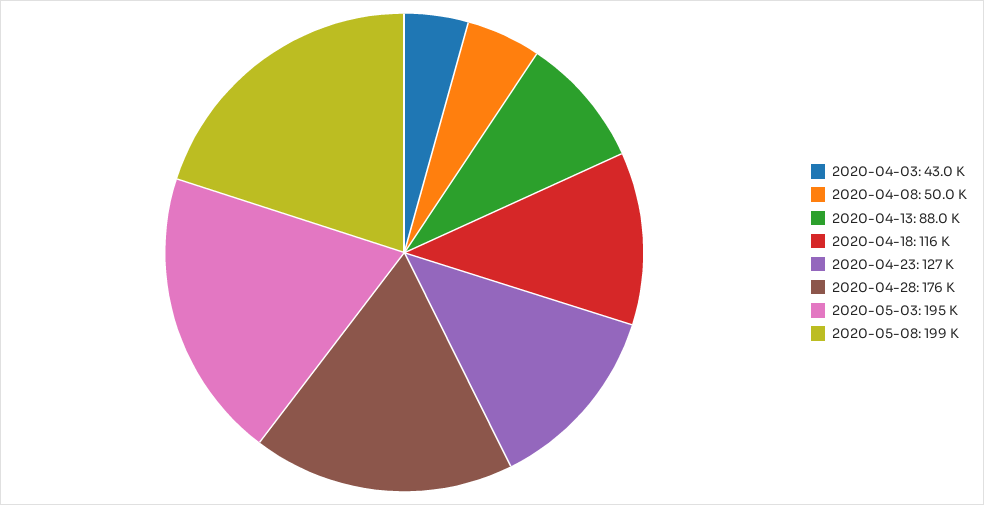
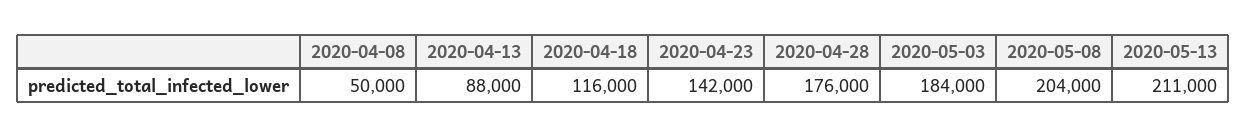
2020-04-03: 43000 -> none
2020-04-23: 127000 -> 142000
2020-05-03: 195000 -> 184000
2020-05-08: 199000 -> 204000
2020-05-13: none -> 211000

